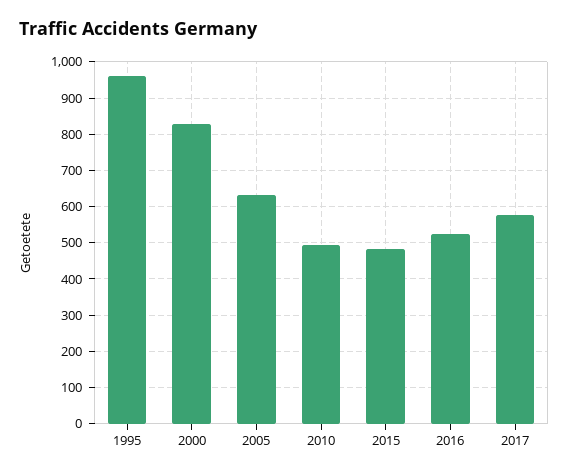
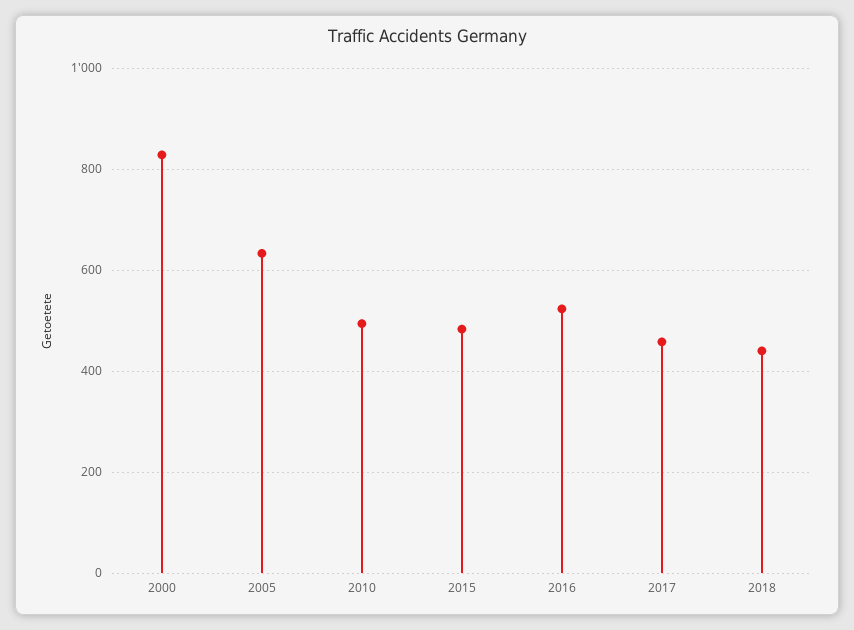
1995: 960 -> none
2017: 580 -> 460
2018: none -> 440

